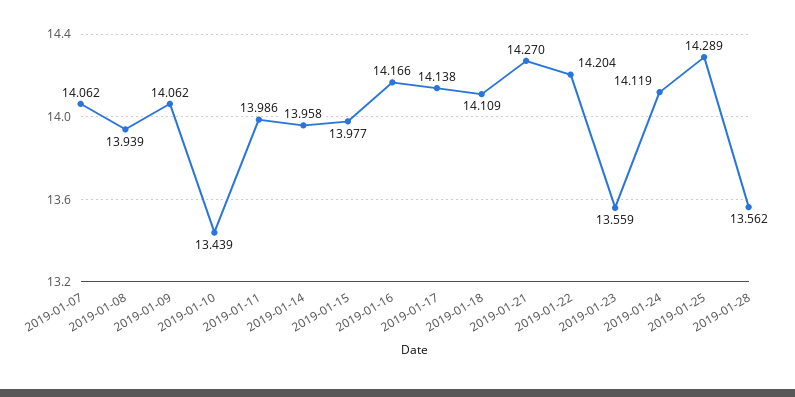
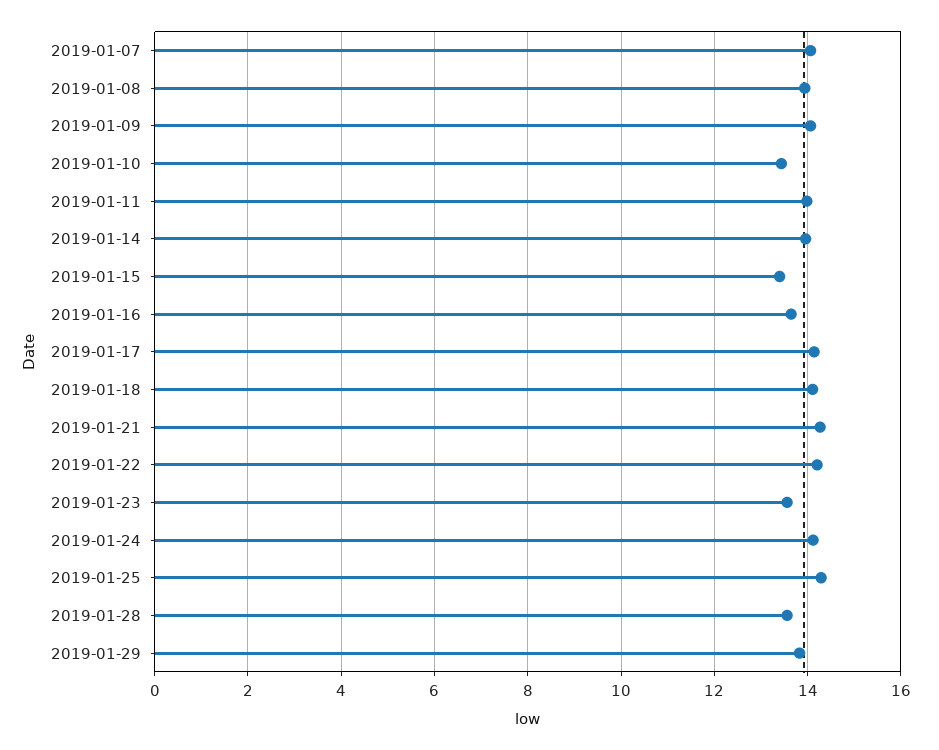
2019-01-15: 13.977 -> 13.4
2019-01-16: 14.166 -> 13.6
2019-01-29: none -> 13.8

